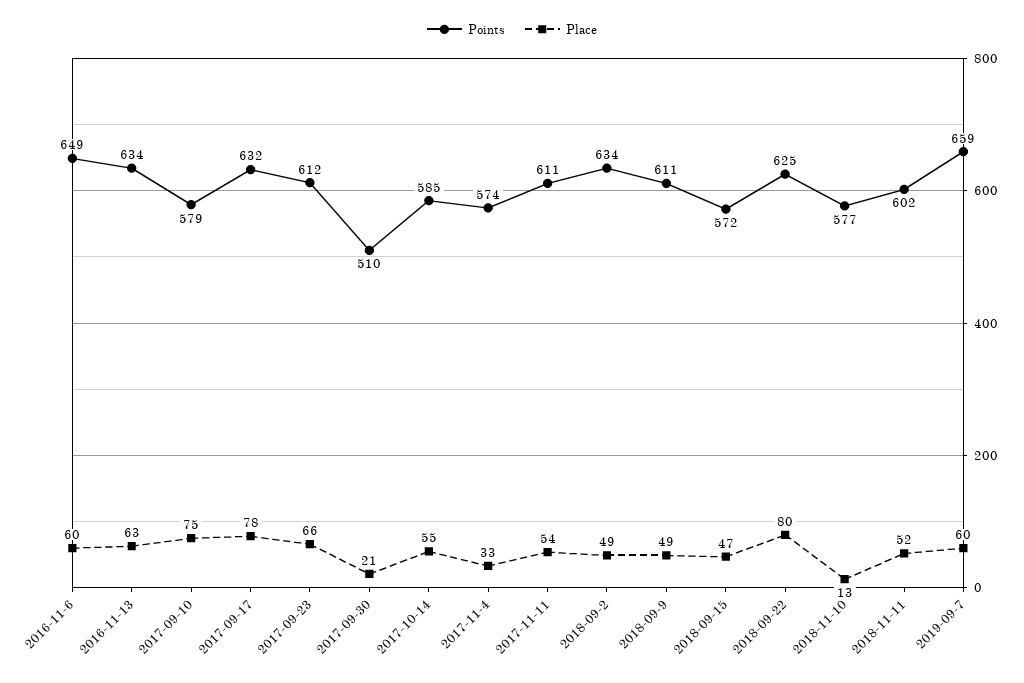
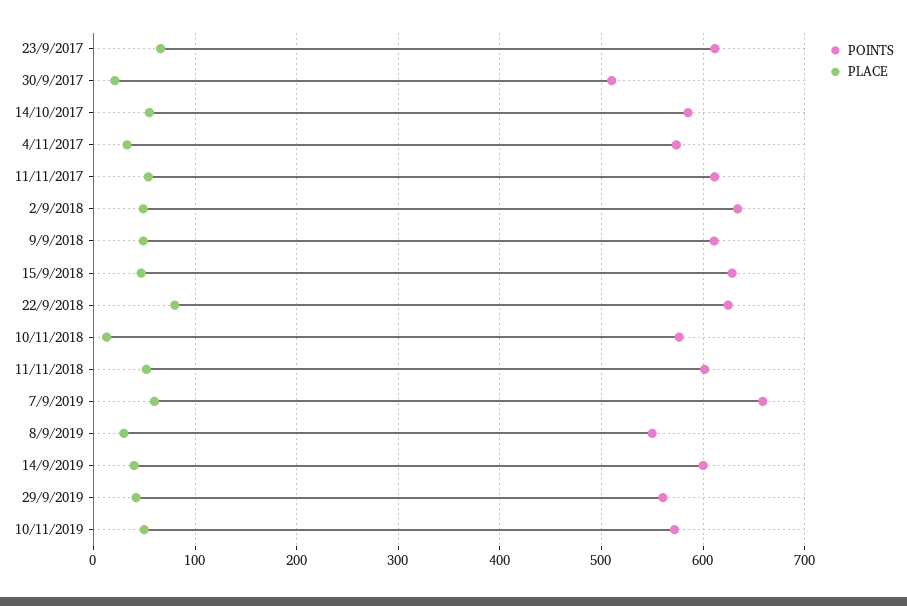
Points, 2016-11-6: 649 -> none
Place, 2016-11-6: 60 -> none
Points, 2016-11-13: 634 -> none
Place, 2016-11-13: 63 -> none
Points, 2017-09-10: 579 -> none
Place, 2017-09-10: 75 -> none
Points, 2017-09-17: 632 -> none
Place, 2017-09-17: 78 -> none
Points, 2018-09-15: 572 -> 630
Points, 8/9/2019: none -> 550
Place, 8/9/2019: none -> 30
Points, 14/9/2019: none -> 600
Place, 14/9/2019: none -> 40
Points, 29/9/2019: none -> 560
Place, 29/9/2019: none -> 40
Points, 10/11/2019: none -> 570
Place, 10/11/2019: none -> 50

